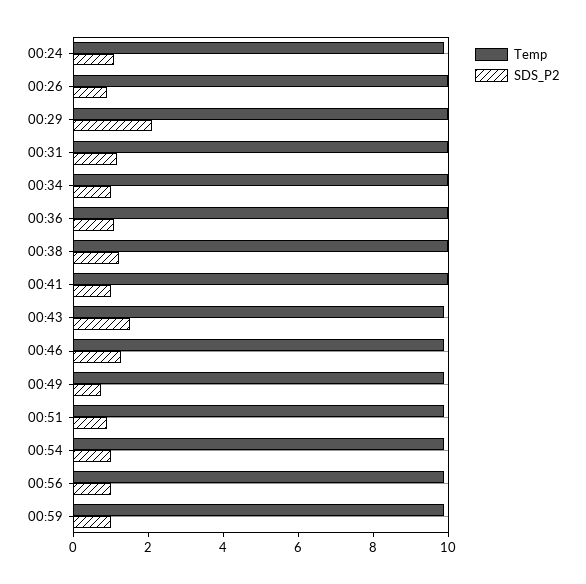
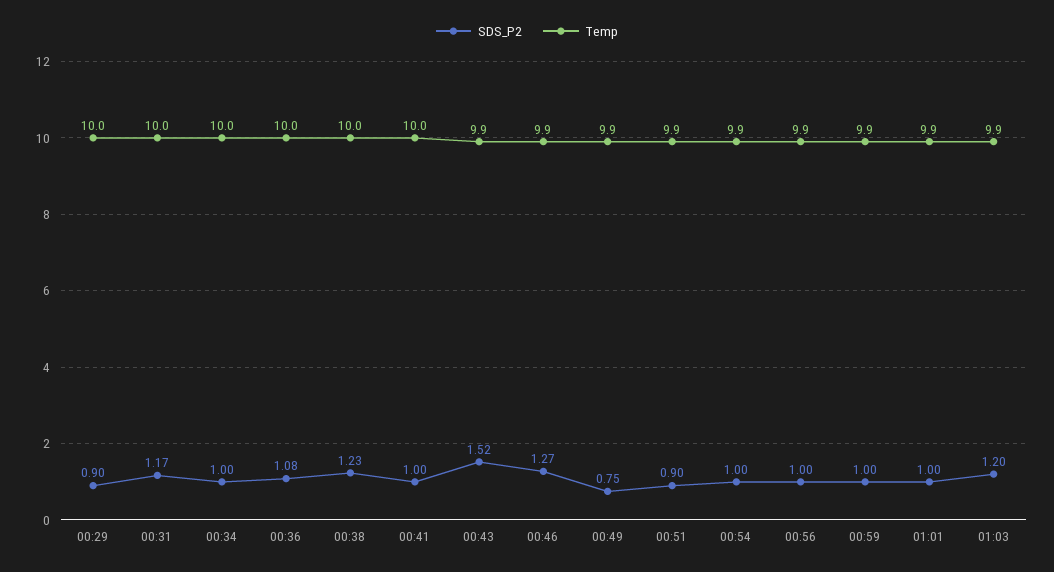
Temp, 00:24: 10 -> none
SDS_P2, 00:24: 1 -> none
Temp, 00:26: 10 -> none
SDS_P2, 00:26: 1 -> none
SDS_P2, 00:29: 2 -> 0.9
SDS_P2, 01:01: none -> 1
Temp, 01:01: none -> 9.9
SDS_P2, 01:03: none -> 1.2
Temp, 01:03: none -> 9.9

